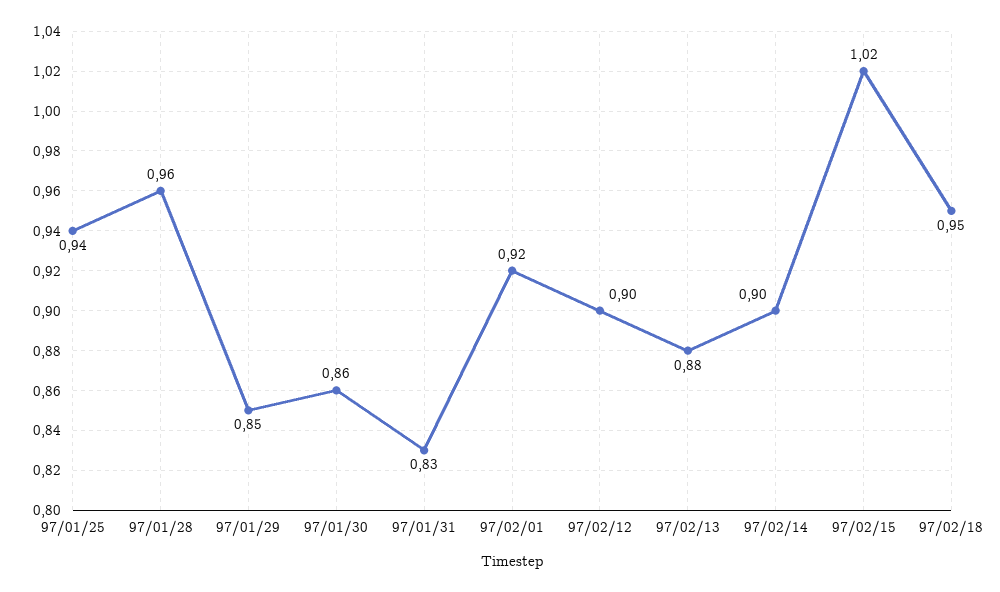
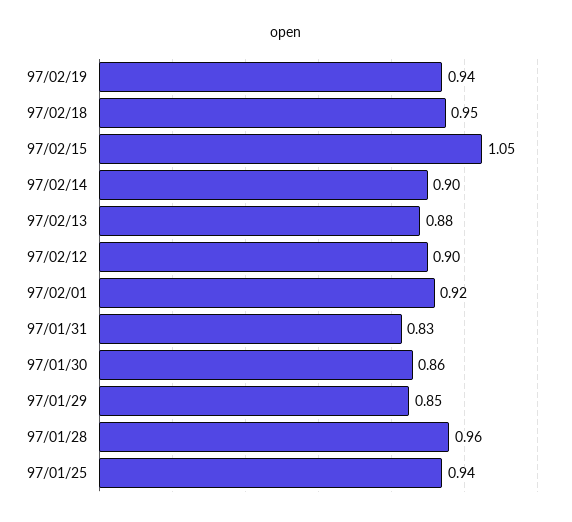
97/02/15: 1.02 -> 1.05
97/02/19: none -> 0.94

